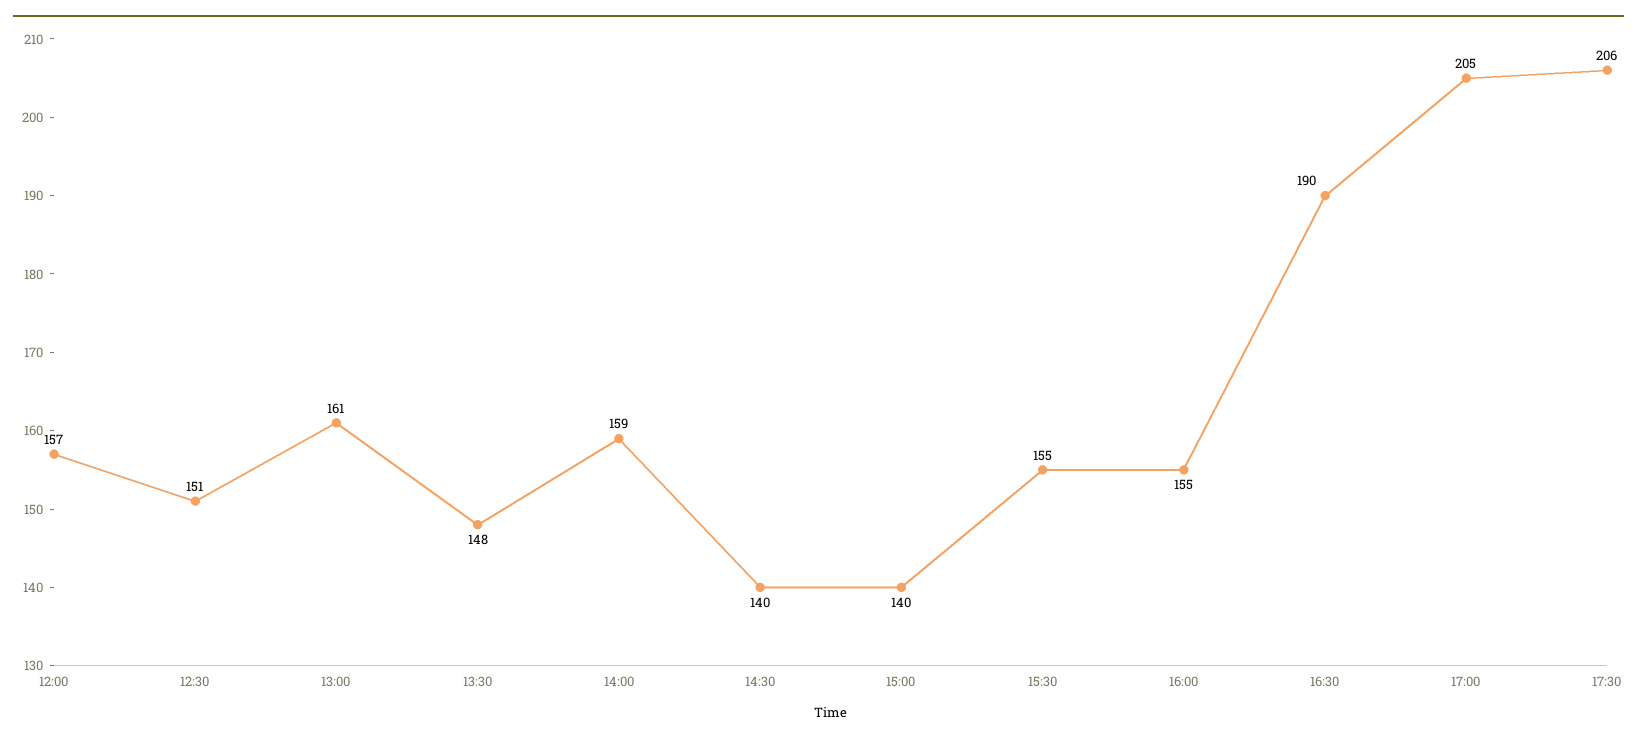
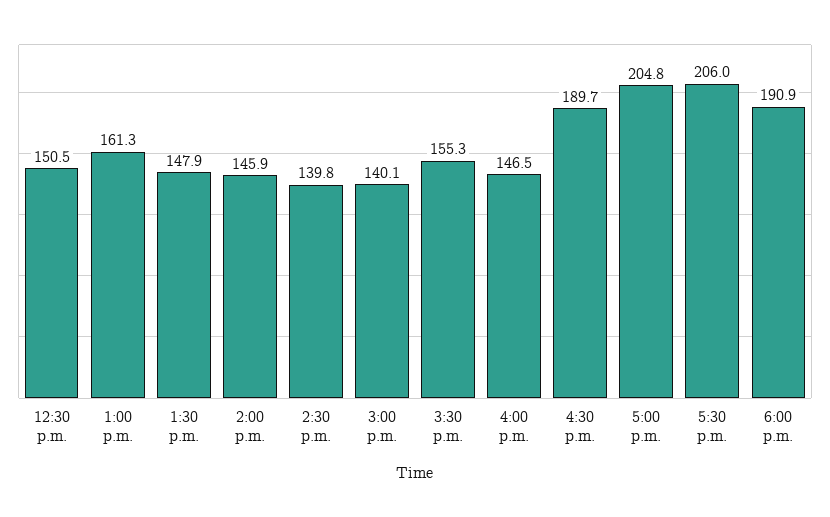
12:00: 157 -> none
14:00: 159 -> 145.9
16:00: 155 -> 146.5
6:00 p.m.: none -> 190.9

